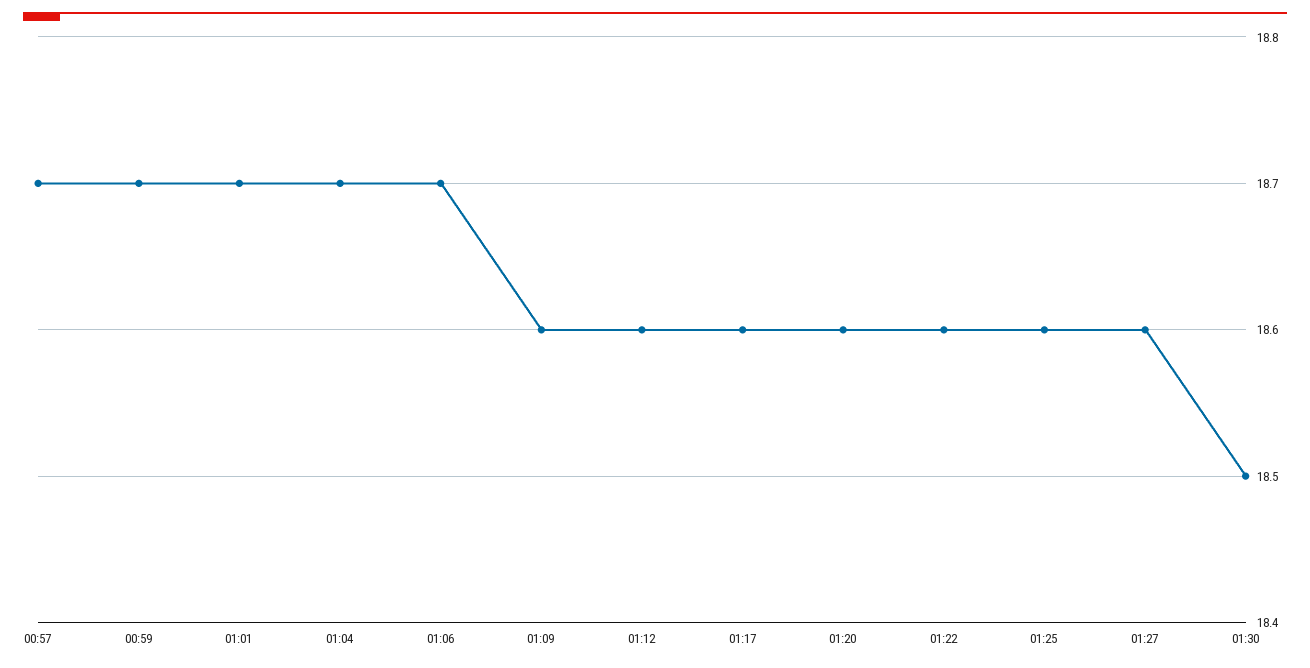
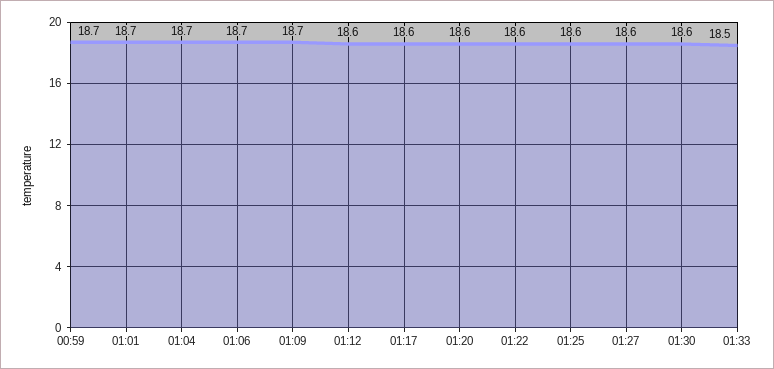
00:57: 18.7 -> none
01:09: 18.6 -> 18.7
01:30: 18.5 -> 18.6
01:33: none -> 18.5

